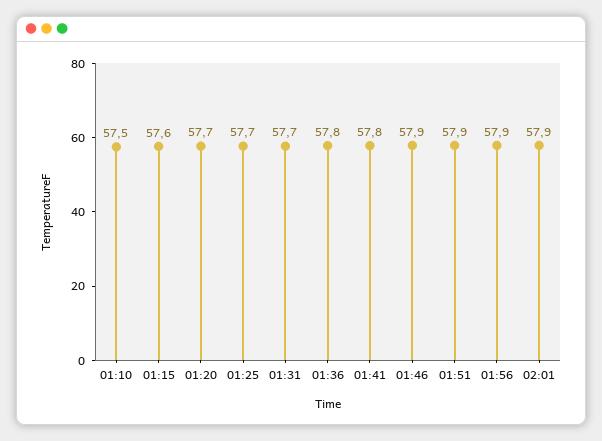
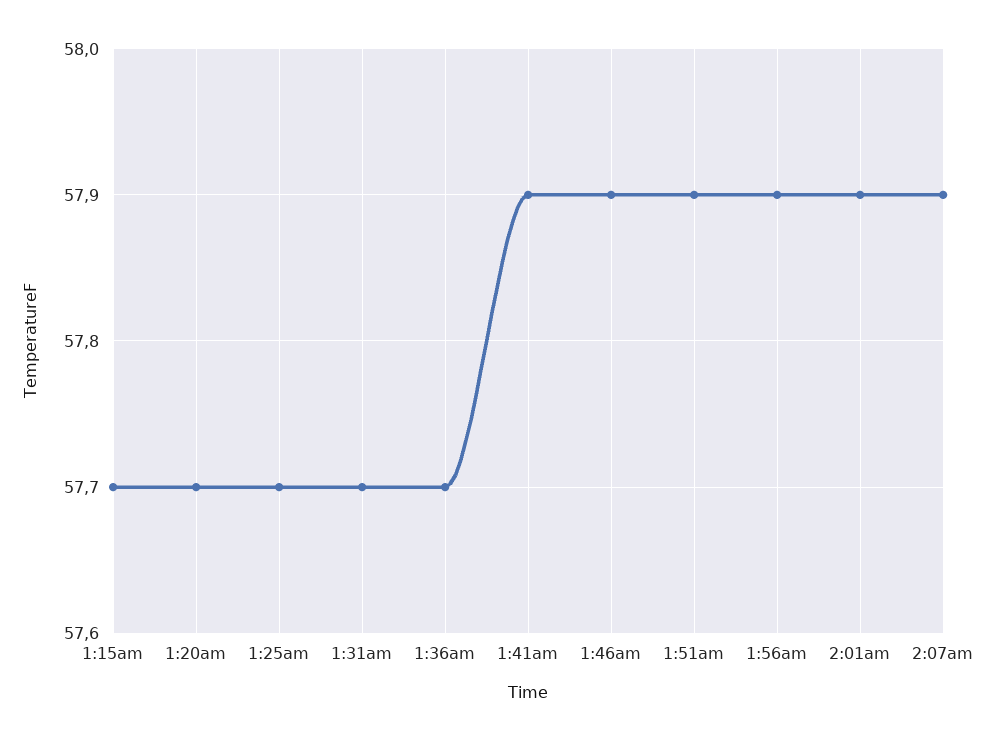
01:10: 57.5 -> none
01:15: 57.6 -> 57.7
01:36: 57.8 -> 57.7
01:41: 57.8 -> 57.9
2:07am: none -> 57.9

